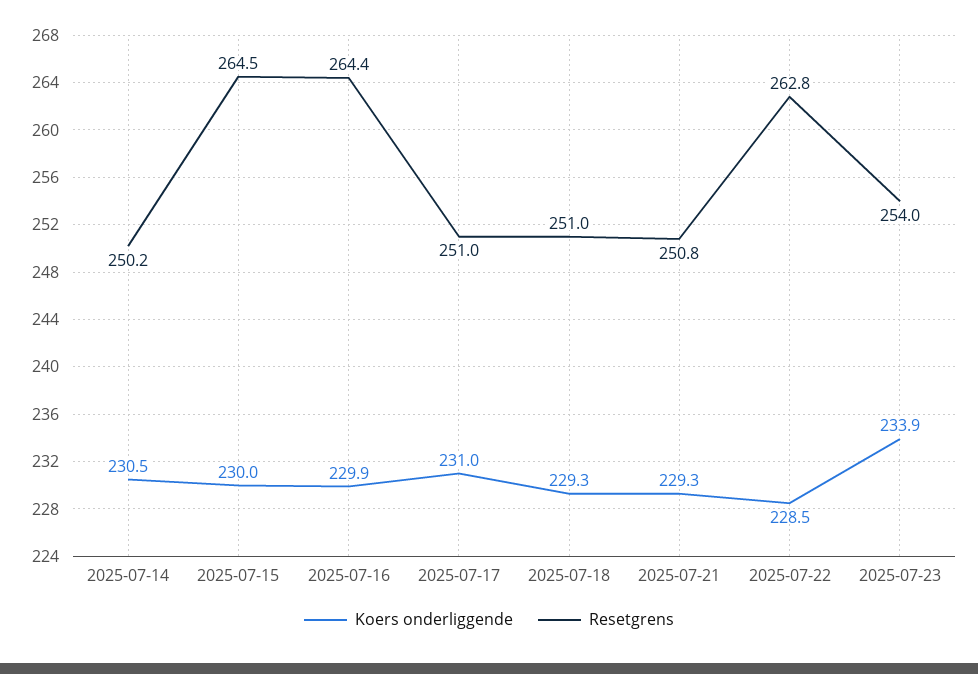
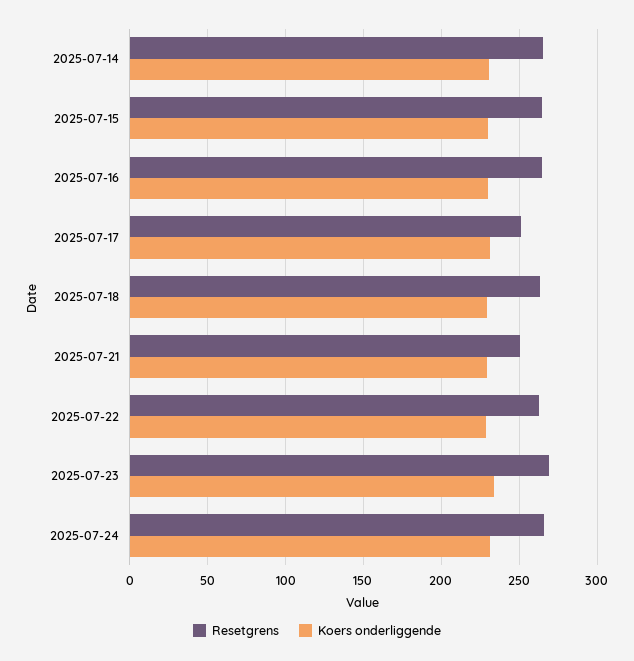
Resetgrens, 2025-07-14: 250.2 -> 265
Resetgrens, 2025-07-18: 251 -> 265
Resetgrens, 2025-07-23: 254 -> 270
Resetgrens, 2025-07-24: none -> 265
Koers onderliggende, 2025-07-24: none -> 230

